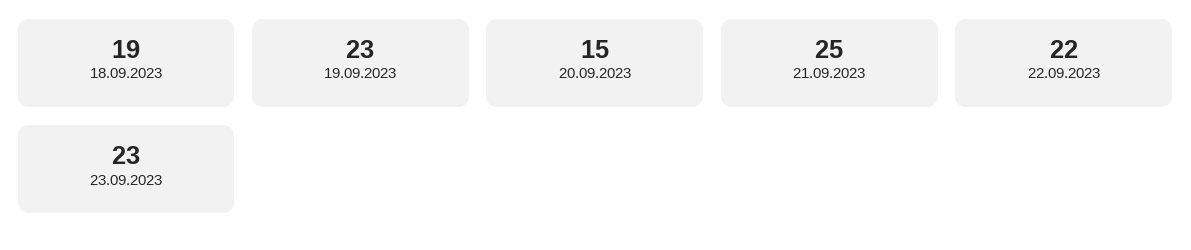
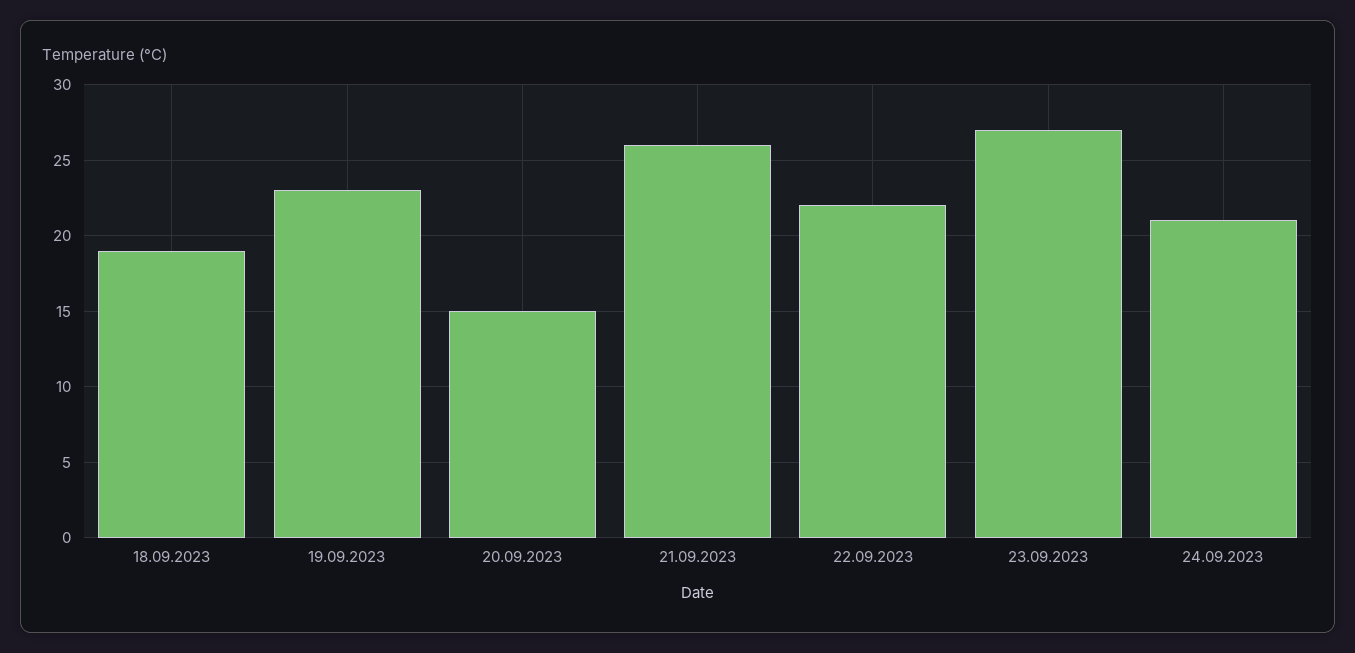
21.09.2023: 25 -> 26
23.09.2023: 23 -> 27
24.09.2023: none -> 21

